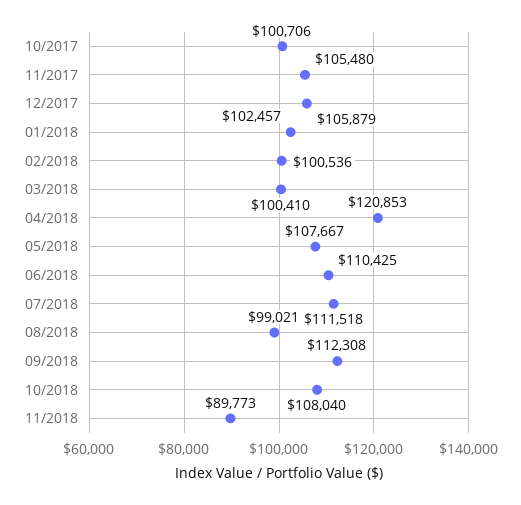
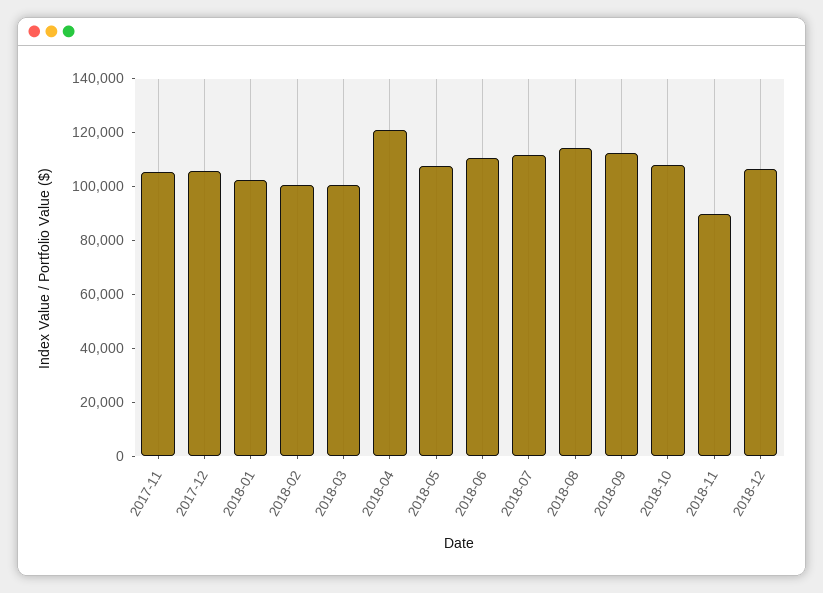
10/2017: 100706 -> none
08/2018: 99021 -> 115000
2018-12: none -> 105000

